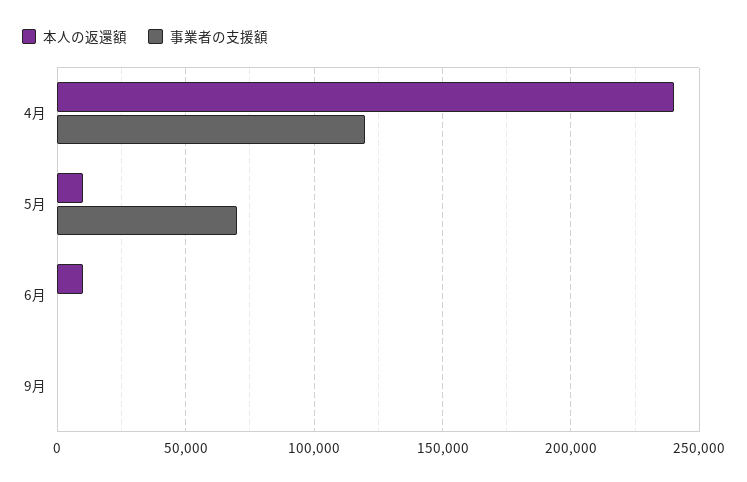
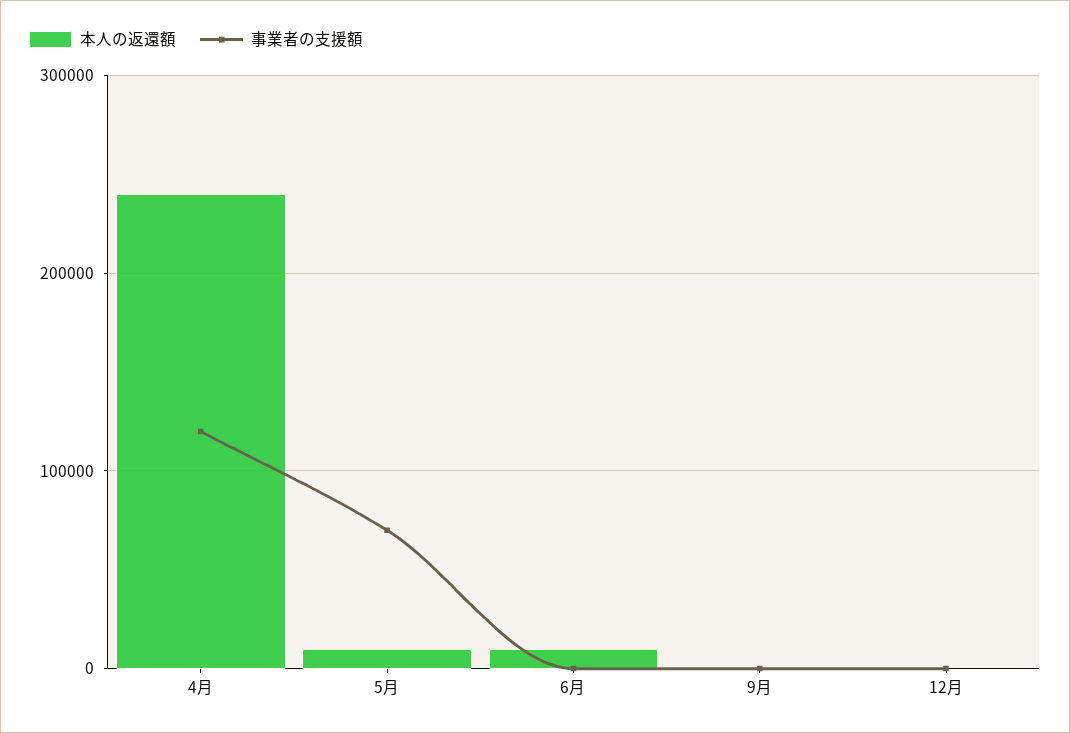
本人の返還額, 12月: none -> 0
事業者の支援額, 12月: none -> 0

